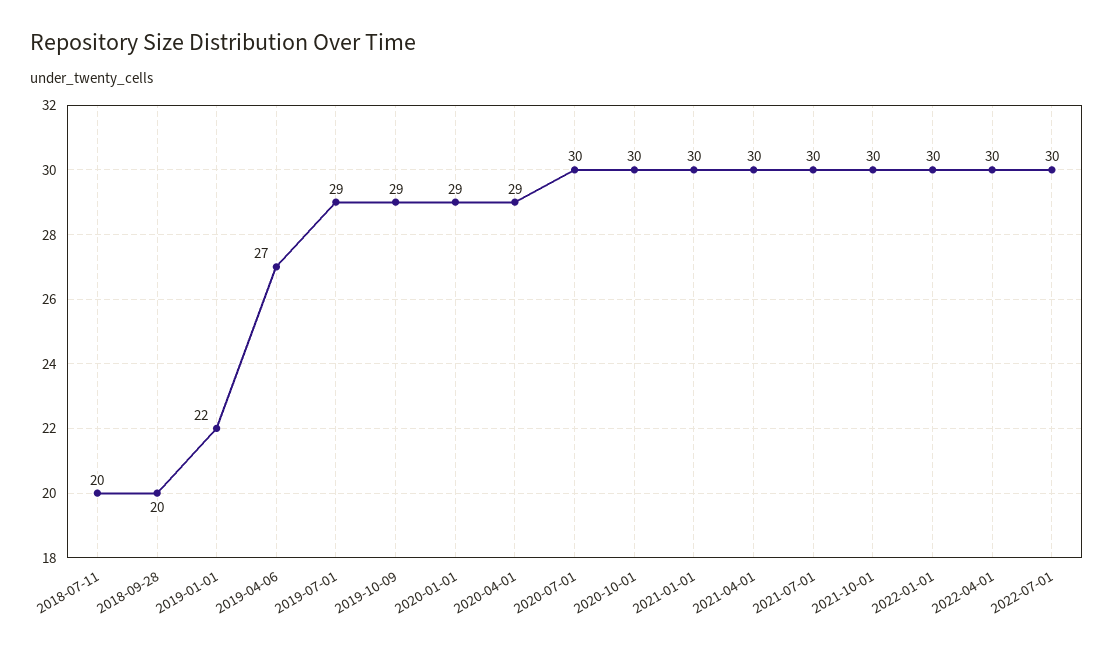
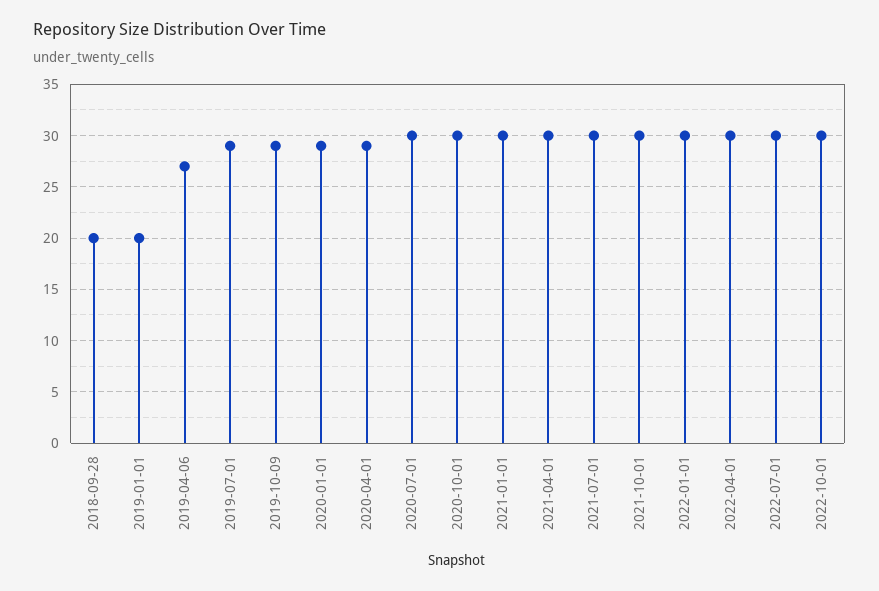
2018-07-11: 20 -> none
2019-01-01: 22 -> 20
2022-10-01: none -> 30

